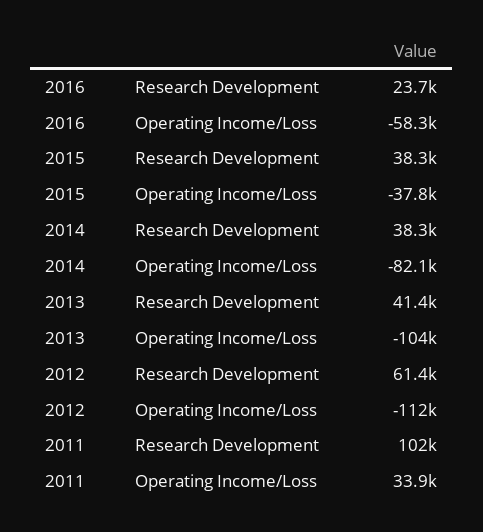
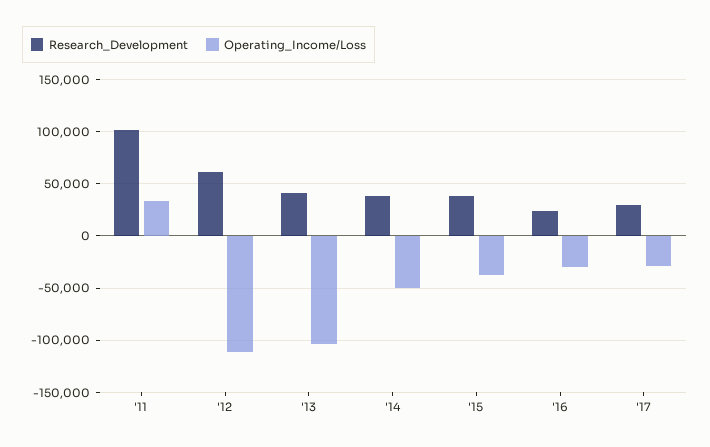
Operating Income/Loss, 2016: -58300 -> -30000
Operating Income/Loss, 2014: -82100 -> -50000
Research Development, '17: none -> 30000
Operating Income/Loss, '17: none -> -30000

